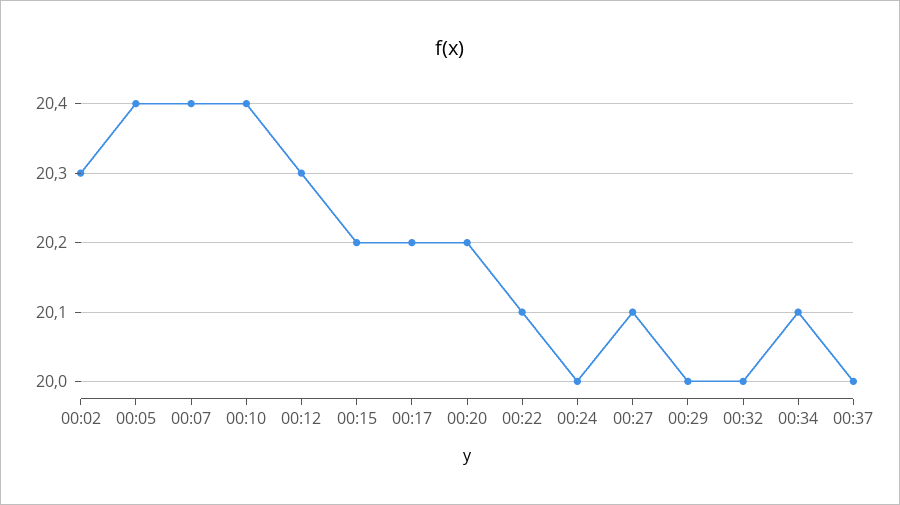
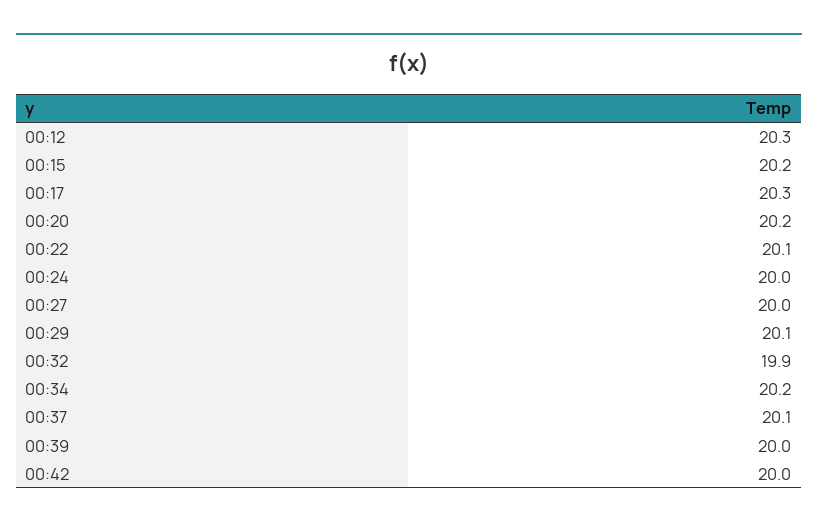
00:02: 20.3 -> none
00:05: 20.4 -> none
00:07: 20.4 -> none
00:10: 20.4 -> none
00:17: 20.2 -> 20.3
00:27: 20.1 -> 20
00:29: 20 -> 20.1
00:32: 20 -> 19.9
00:34: 20.1 -> 20.2
00:37: 20 -> 20.1
00:39: none -> 20
00:42: none -> 20

